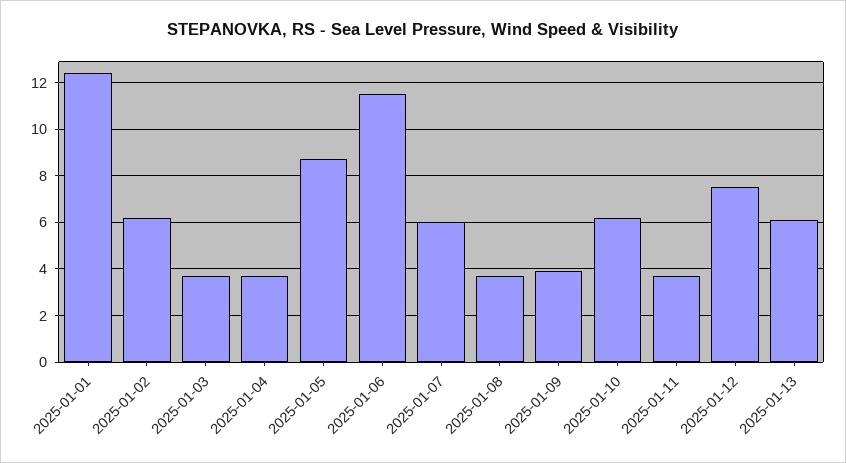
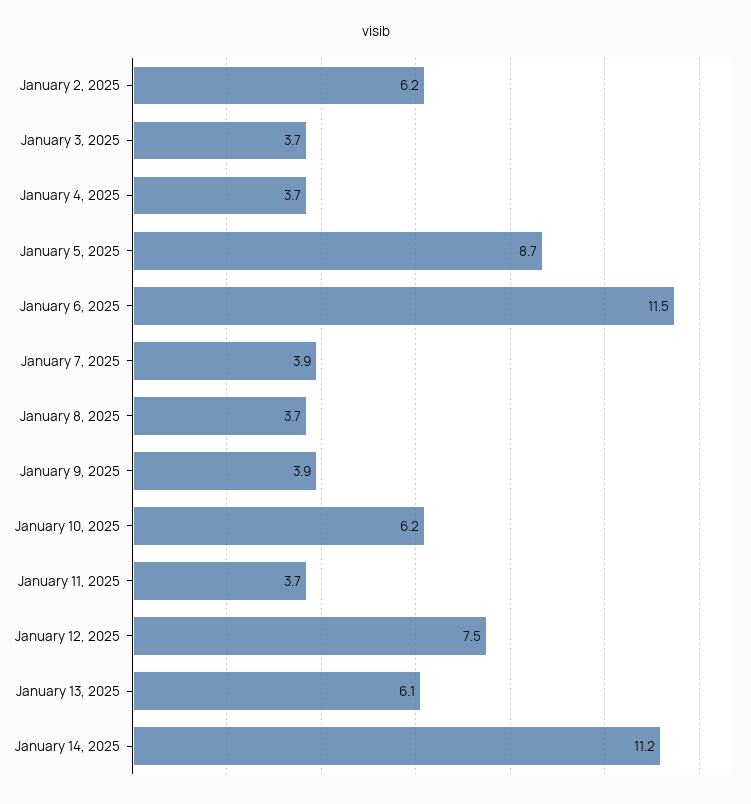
2025-01-01: 12.5 -> none
2025-01-07: 6 -> 3.9
January 14, 2025: none -> 11.2

